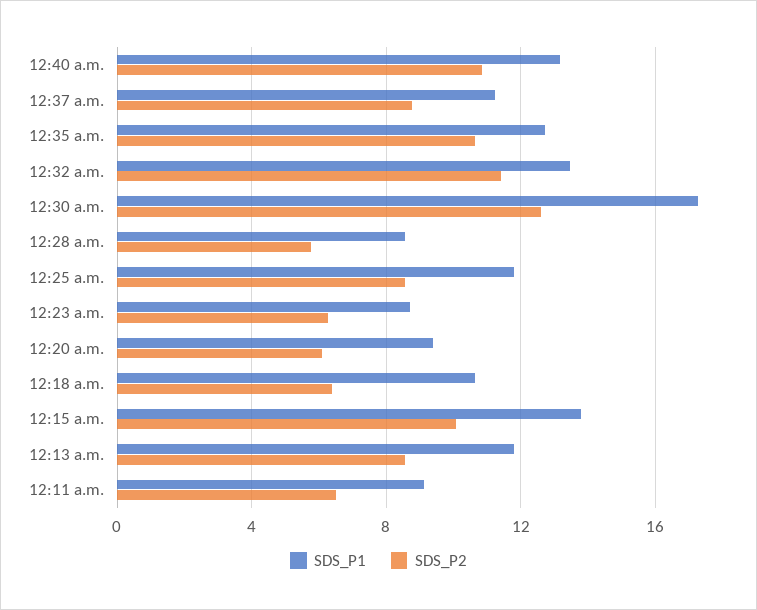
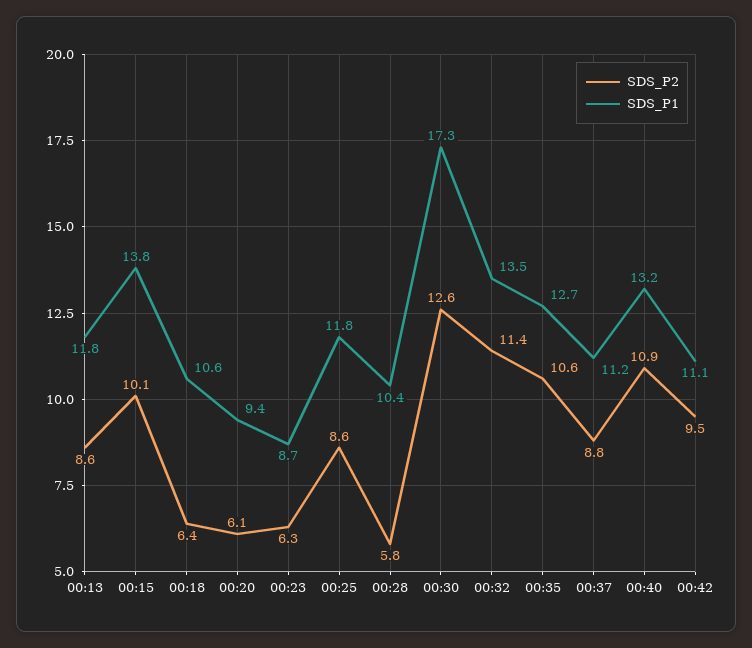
SDS_P1, 12:28 a.m.: 8.5 -> 10.4
SDS_P1, 12:11 a.m.: 9 -> none
SDS_P2, 12:11 a.m.: 6.5 -> none
SDS_P2, 00:42: none -> 9.5
SDS_P1, 00:42: none -> 11.1

